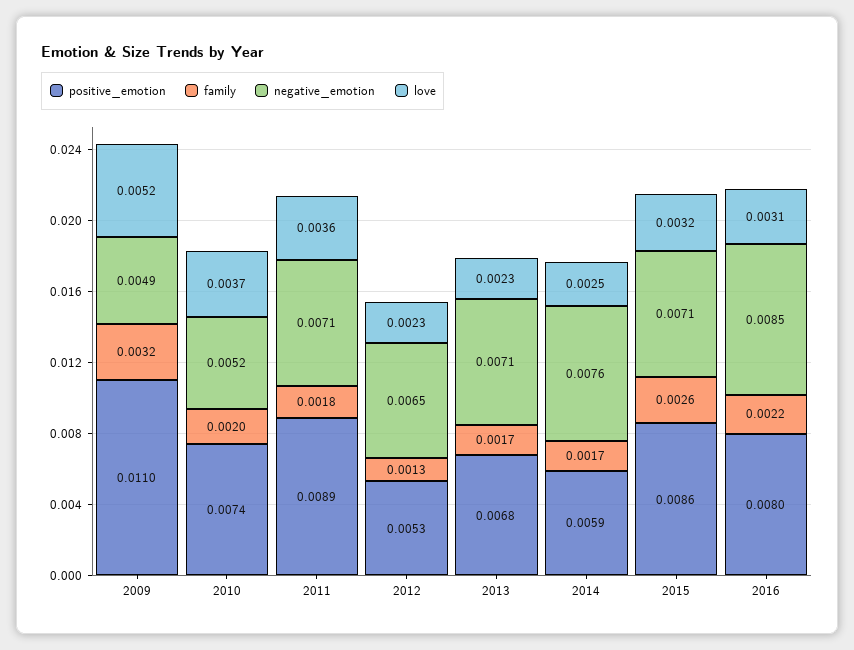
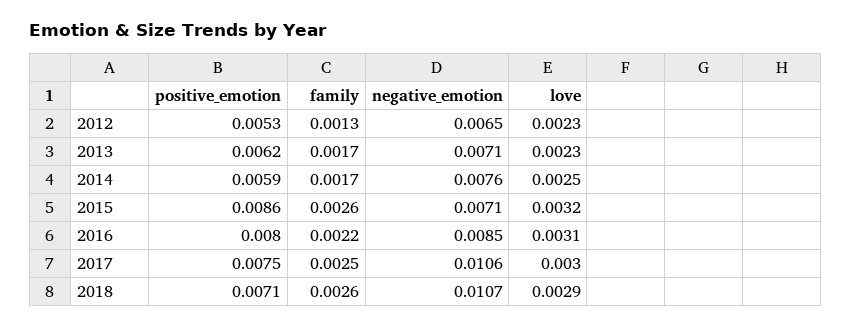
positive_emotion, 2009: 0.011 -> none
family, 2009: 0.0032 -> none
negative_emotion, 2009: 0.0049 -> none
love, 2009: 0.0052 -> none
positive_emotion, 2010: 0.0074 -> none
family, 2010: 0.002 -> none
negative_emotion, 2010: 0.0052 -> none
love, 2010: 0.0037 -> none
positive_emotion, 2011: 0.0089 -> none
family, 2011: 0.0018 -> none
negative_emotion, 2011: 0.0071 -> none
love, 2011: 0.0036 -> none
positive_emotion, 2013: 0.0068 -> 0.0062
positive_emotion, 2017: none -> 0.0075
family, 2017: none -> 0.0025
negative_emotion, 2017: none -> 0.0106
love, 2017: none -> 0.003
positive_emotion, 2018: none -> 0.0071
family, 2018: none -> 0.0026
negative_emotion, 2018: none -> 0.0107
love, 2018: none -> 0.0029

